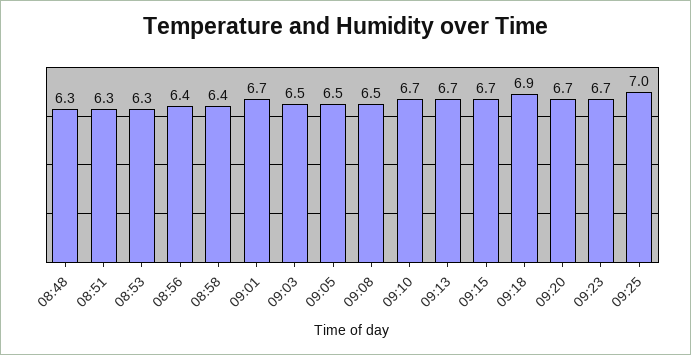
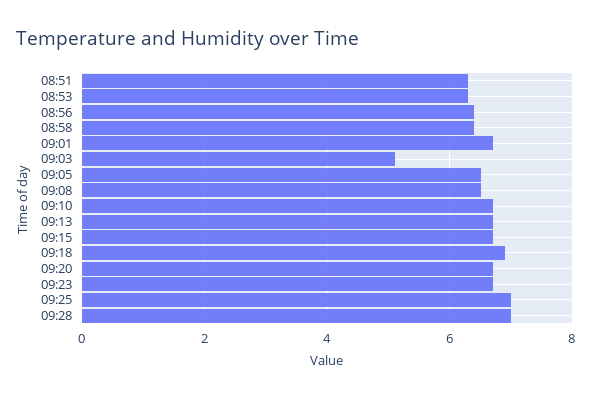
08:48: 6.3 -> none
09:03: 6.5 -> 5
09:28: none -> 7

